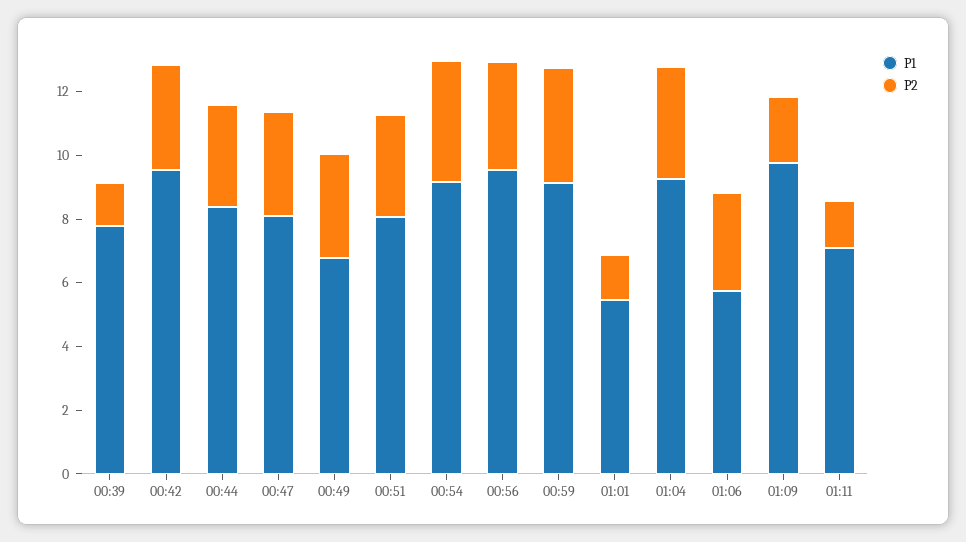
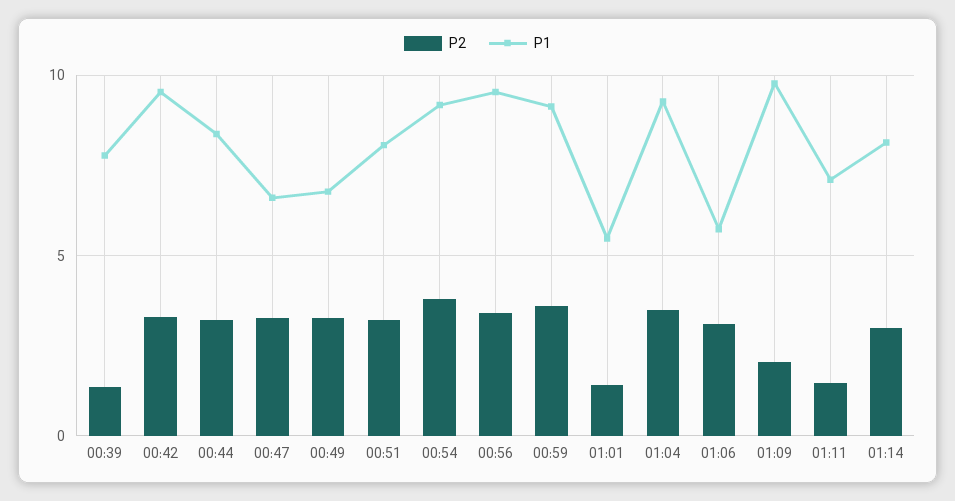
P1, 00:47: 8 -> 6.5
P2, 01:14: none -> 3
P1, 01:14: none -> 8

